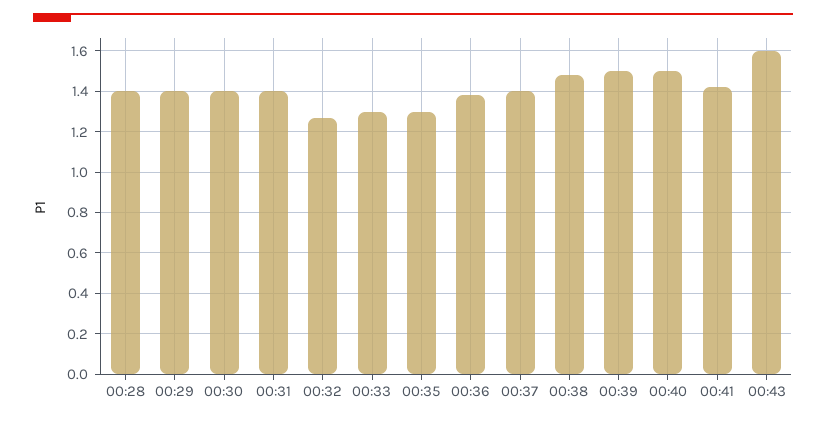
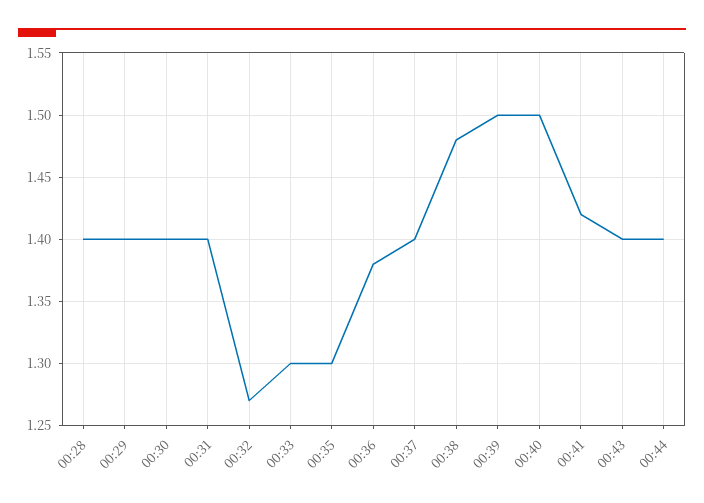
00:43: 1.6 -> 1.4
00:44: none -> 1.4

